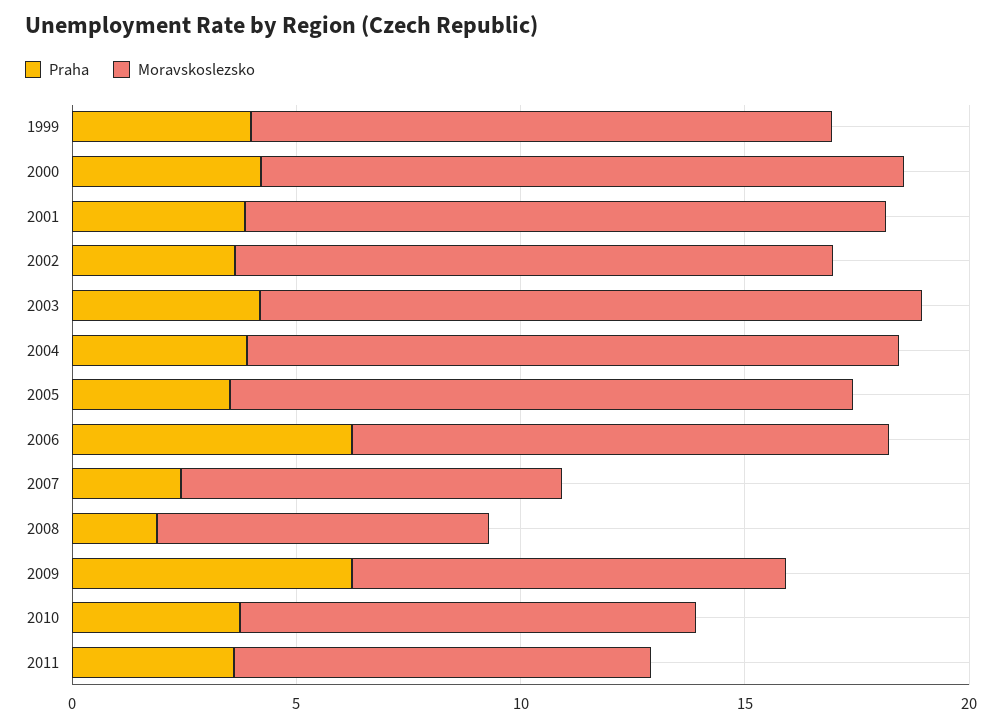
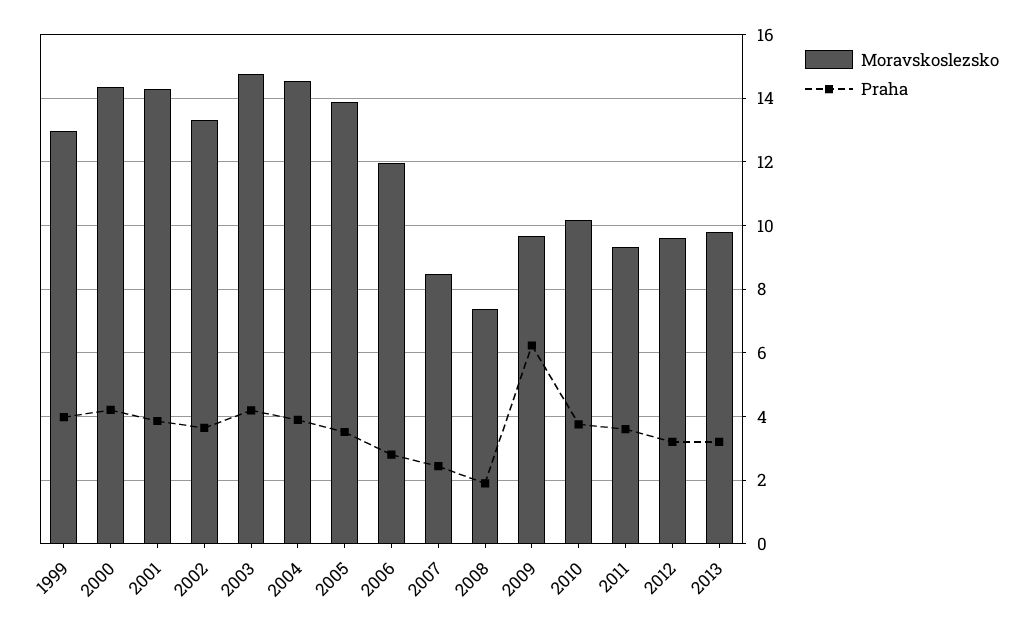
Praha, 2006: 6 -> 2.8
Moravskoslezsko, 2012: none -> 9.6
Praha, 2012: none -> 3.2
Moravskoslezsko, 2013: none -> 9.8
Praha, 2013: none -> 3.2

